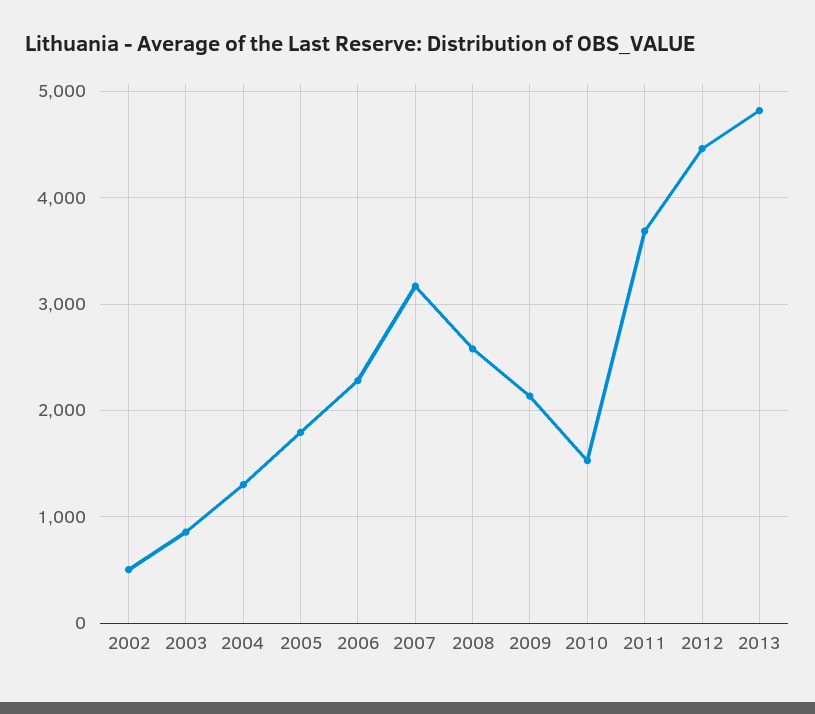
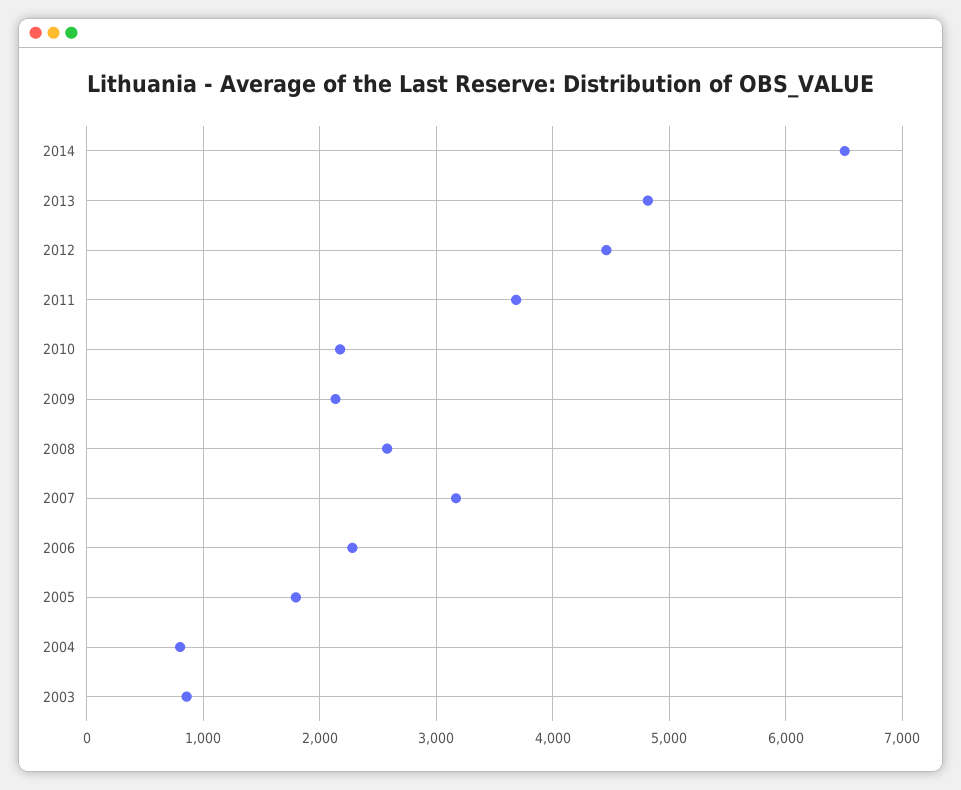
2002: 500 -> none
2004: 1300 -> 800
2010: 1500 -> 2200
2014: none -> 6500

